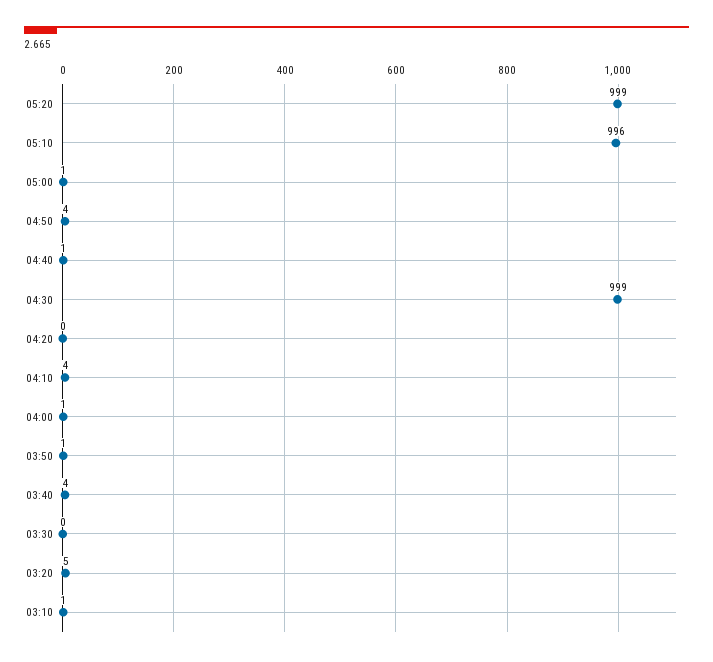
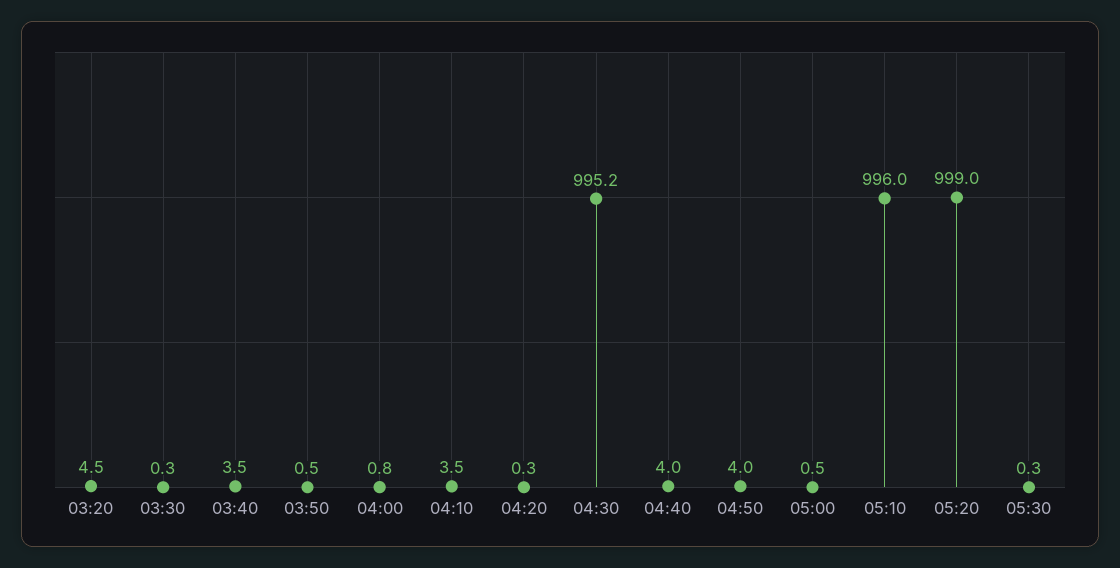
04:40: 1 -> 4
04:30: 999 -> 995.2
03:10: 1 -> none
05:30: none -> 0.3

